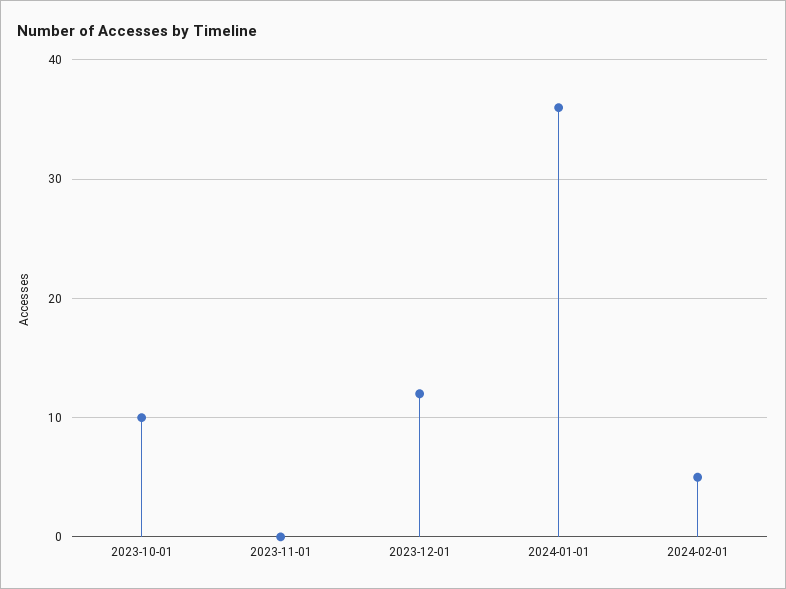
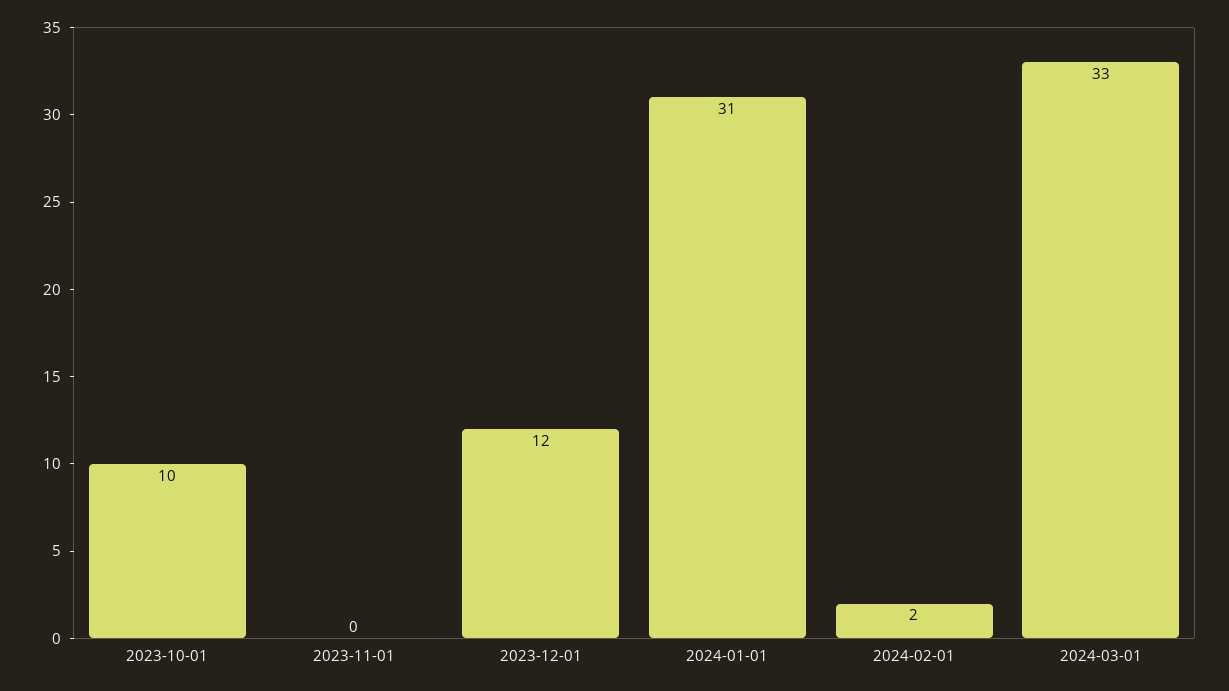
2024-01-01: 36 -> 31
2024-02-01: 5 -> 2
2024-03-01: none -> 33

